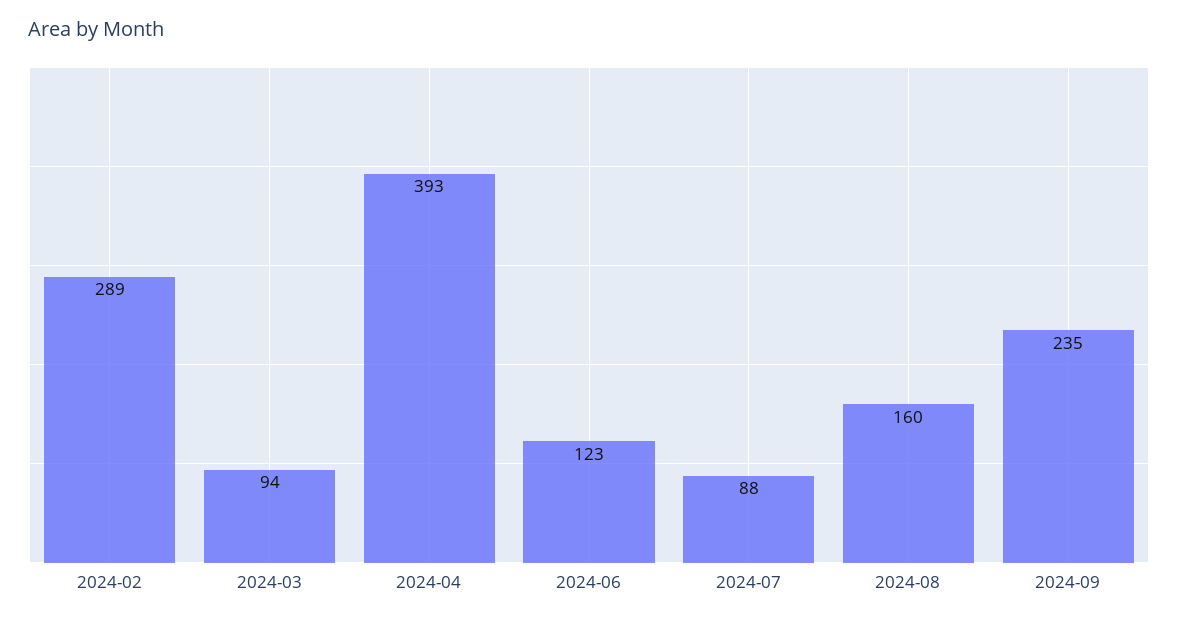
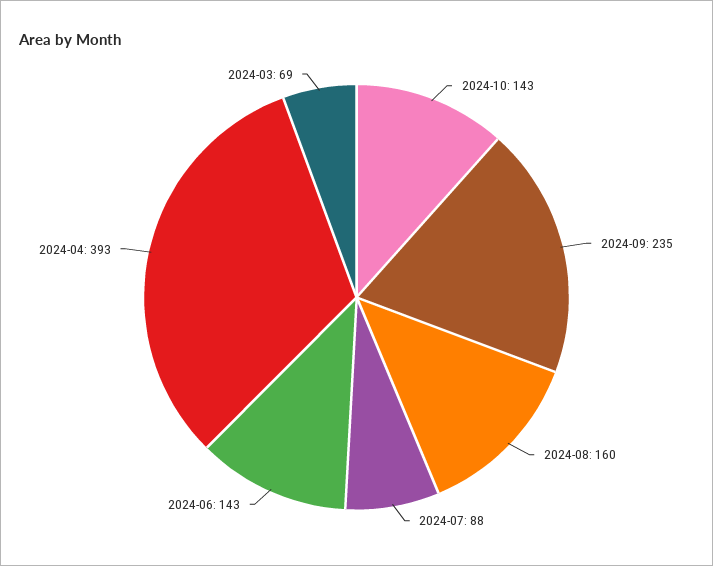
2024-02: 289 -> none
2024-03: 94 -> 69
2024-06: 123 -> 143
2024-10: none -> 143

